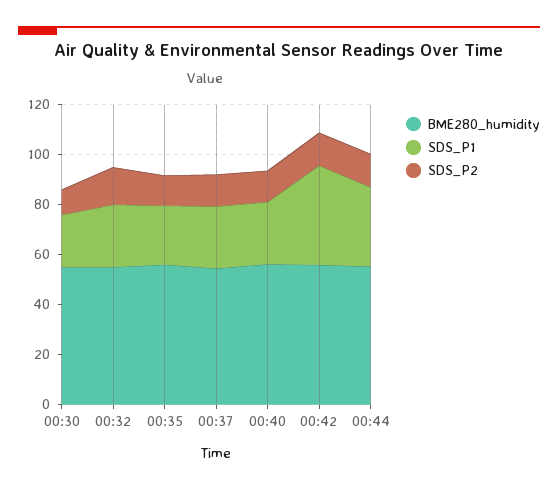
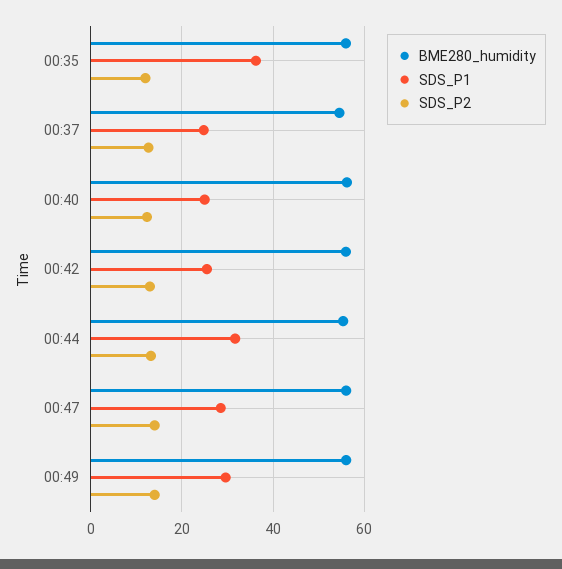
BME280_humidity, 00:30: 55 -> none
SDS_P1, 00:30: 20 -> none
SDS_P2, 00:30: 10 -> none
BME280_humidity, 00:32: 55 -> none
SDS_P1, 00:32: 25 -> none
SDS_P2, 00:32: 15 -> none
SDS_P1, 00:35: 25 -> 36
SDS_P1, 00:42: 40 -> 26
BME280_humidity, 00:47: none -> 56
SDS_P1, 00:47: none -> 28
SDS_P2, 00:47: none -> 14
BME280_humidity, 00:49: none -> 56
SDS_P1, 00:49: none -> 30
SDS_P2, 00:49: none -> 14

